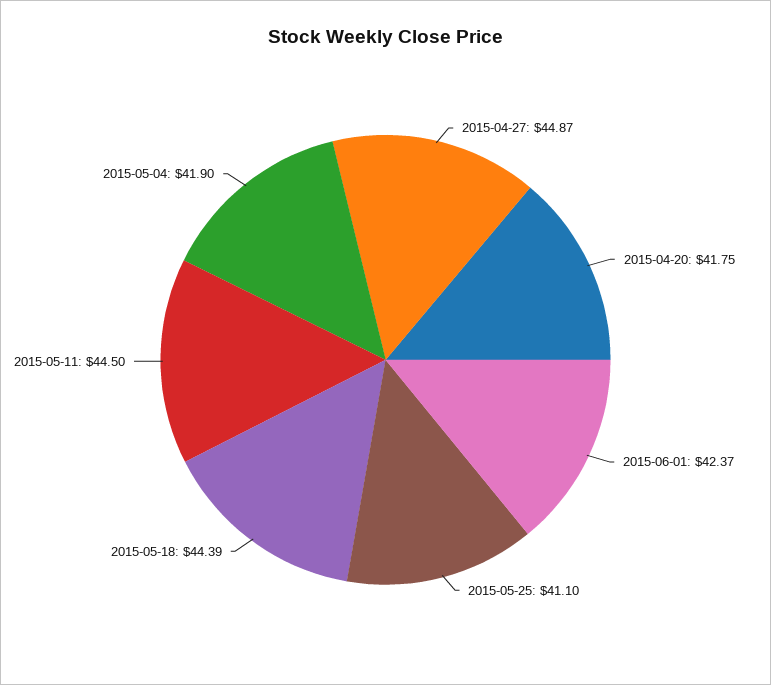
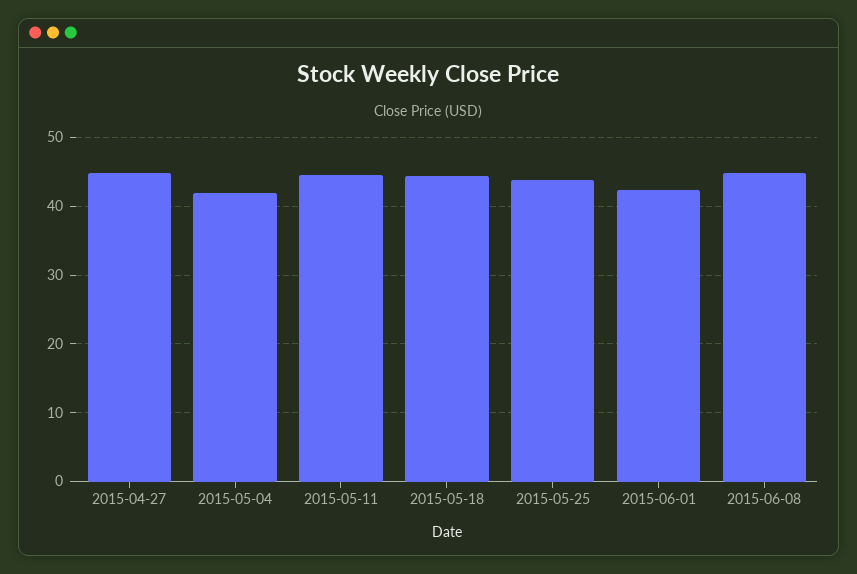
2015-04-20: 41.75 -> none
2015-05-25: 41.1 -> 44
2015-06-08: none -> 45

